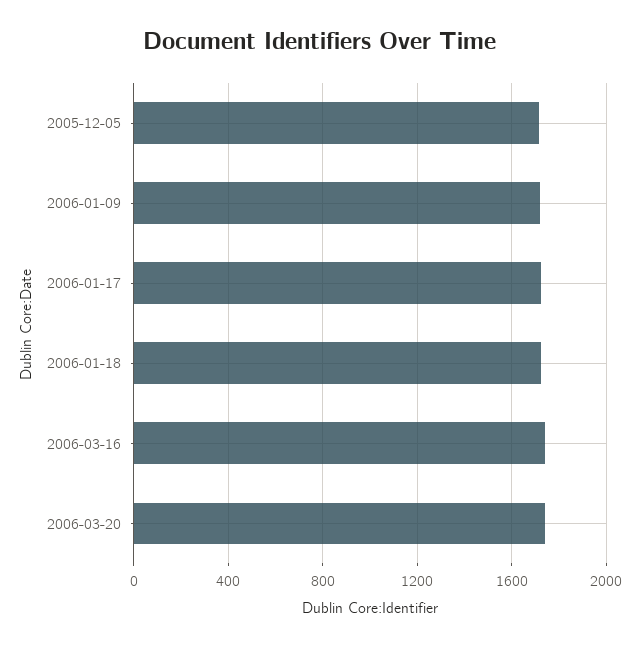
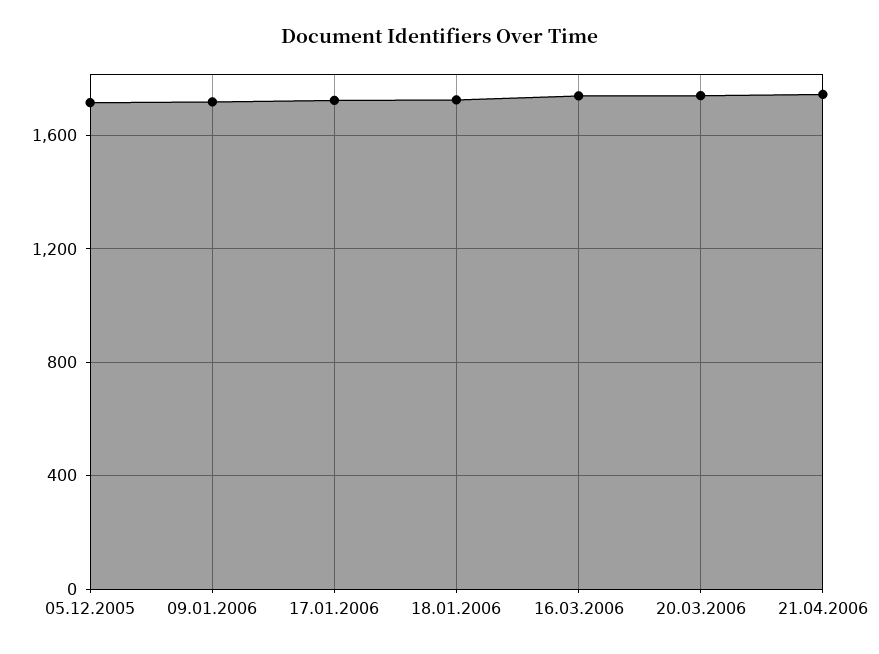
21.04.2006: none -> 1750

